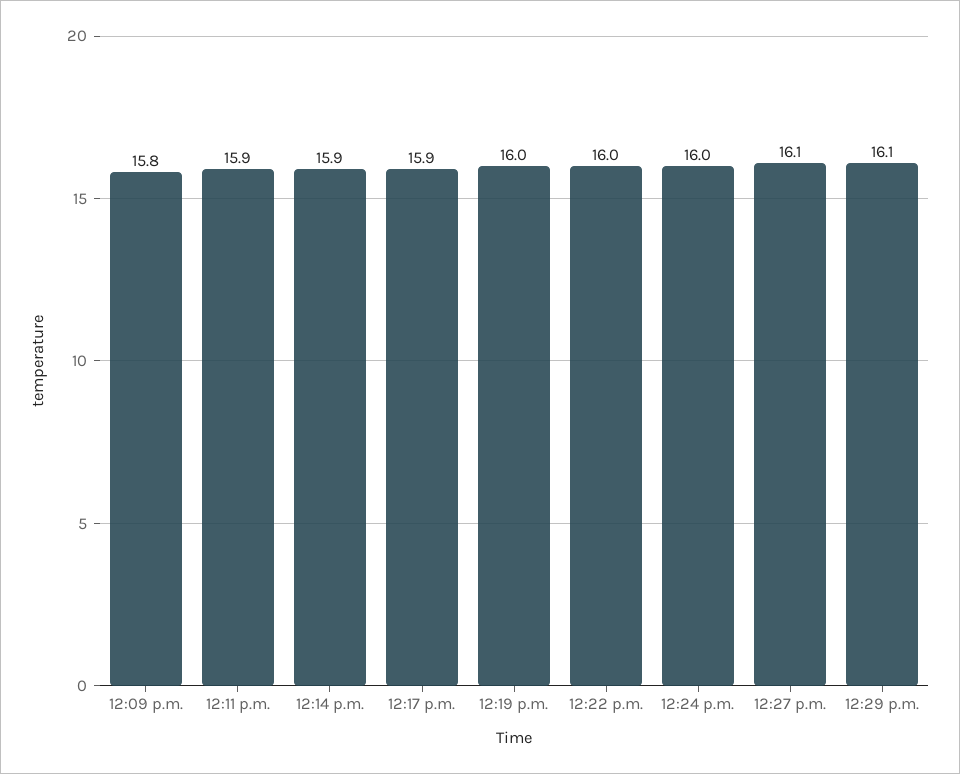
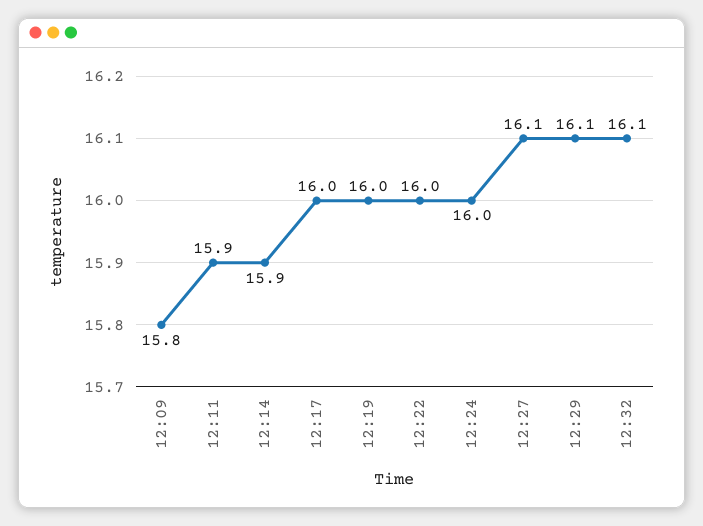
12:17 p.m.: 15.9 -> 16
12:32: none -> 16.1

